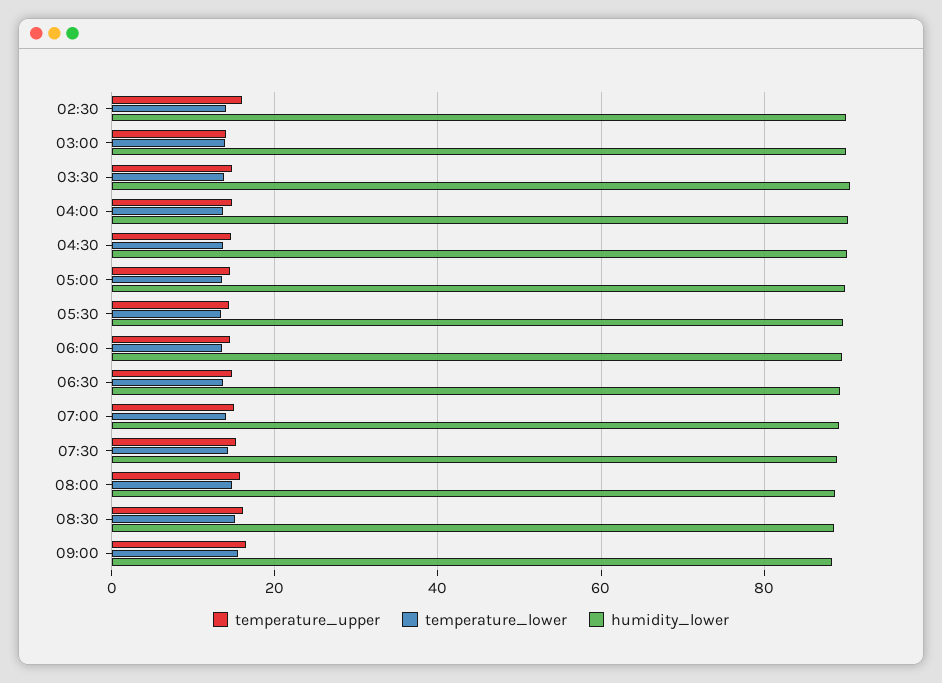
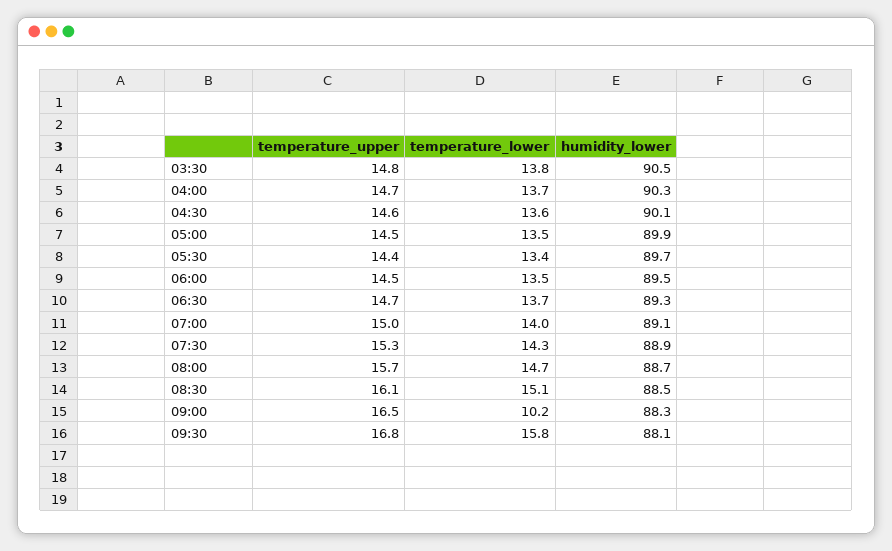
temperature_upper, 02:30: 16 -> none
temperature_lower, 02:30: 14 -> none
humidity_lower, 02:30: 90 -> none
temperature_upper, 03:00: 14 -> none
temperature_lower, 03:00: 14 -> none
humidity_lower, 03:00: 90 -> none
temperature_lower, 09:00: 16 -> 10.2
temperature_upper, 09:30: none -> 16.8
temperature_lower, 09:30: none -> 15.8
humidity_lower, 09:30: none -> 88.1

